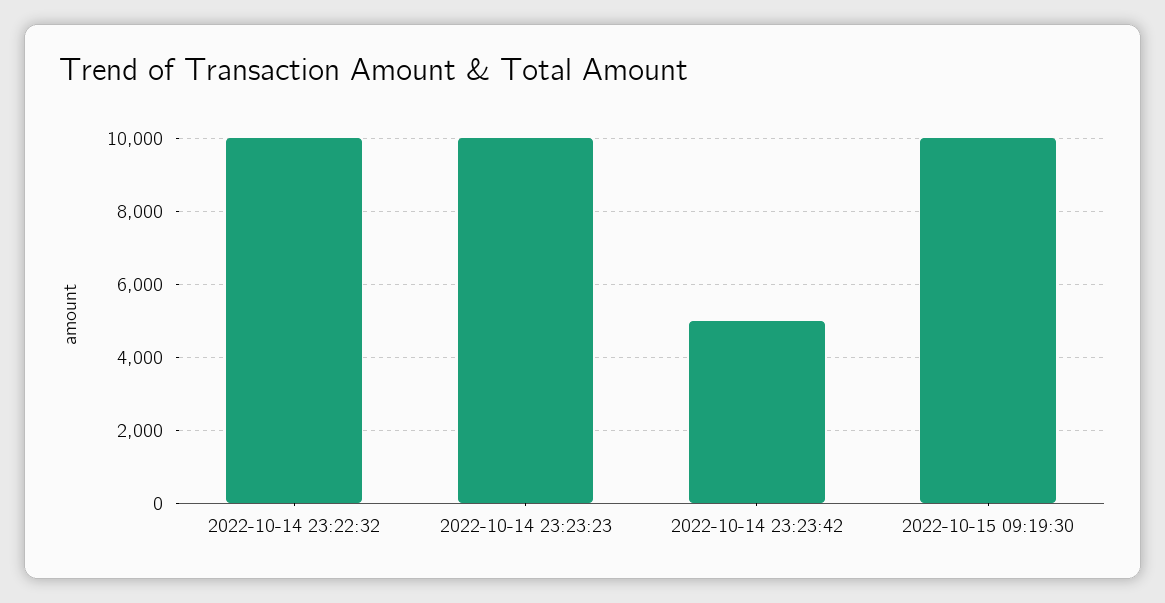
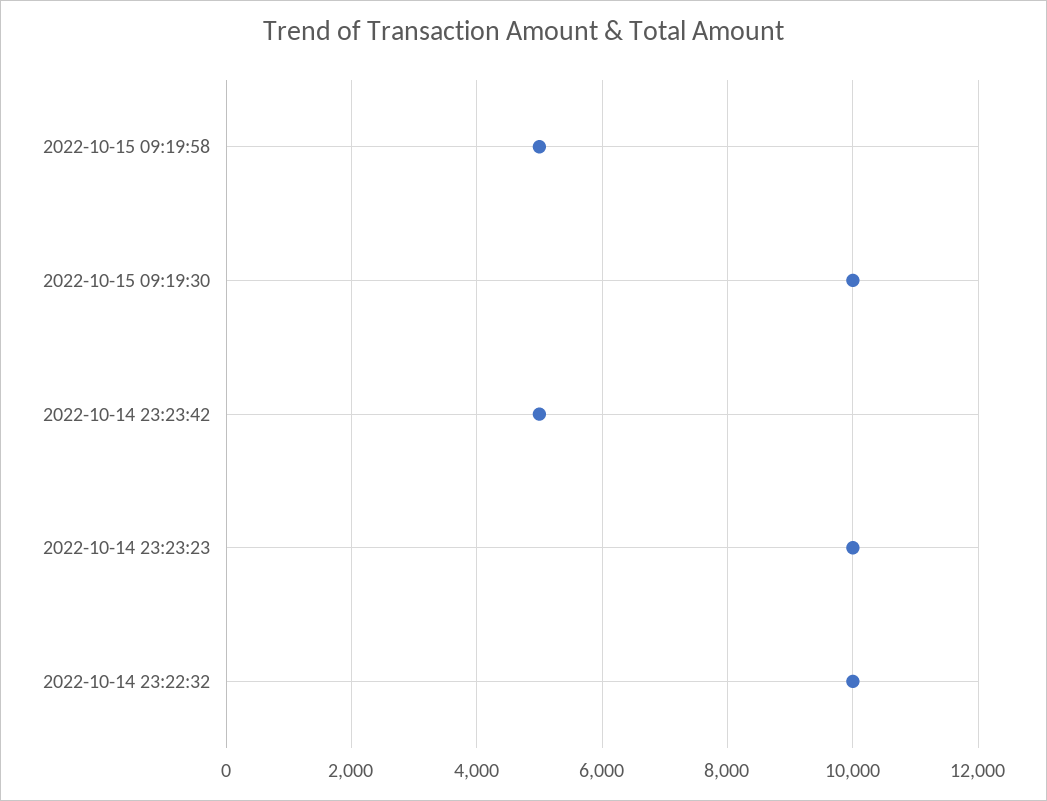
2022-10-15 09:19:58: none -> 5000

